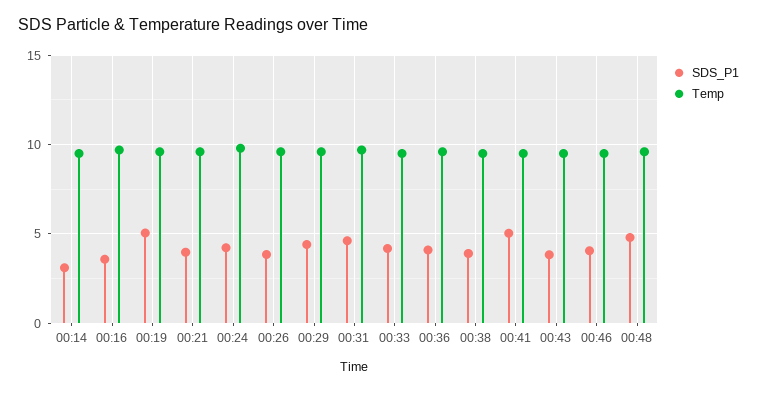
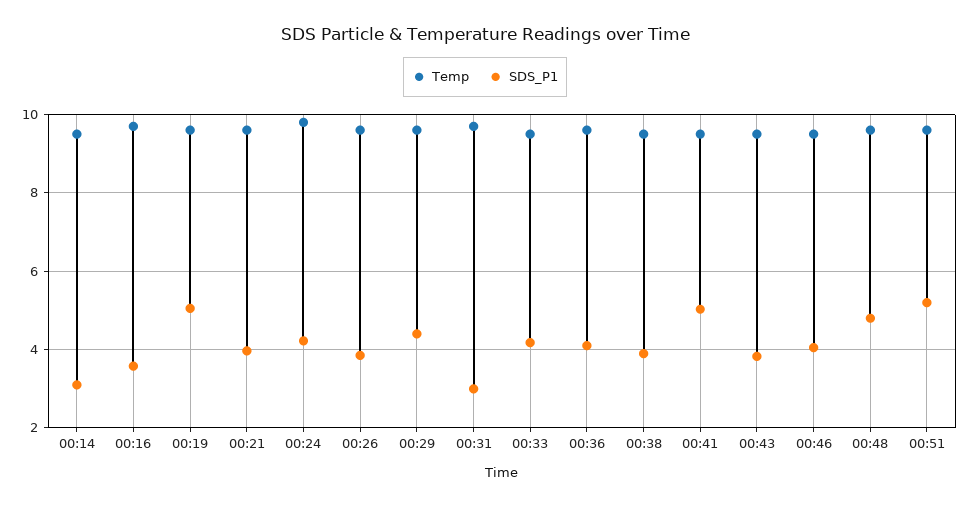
SDS_P1, 00:31: 4.5 -> 3
Temp, 00:51: none -> 9.6
SDS_P1, 00:51: none -> 5.2

